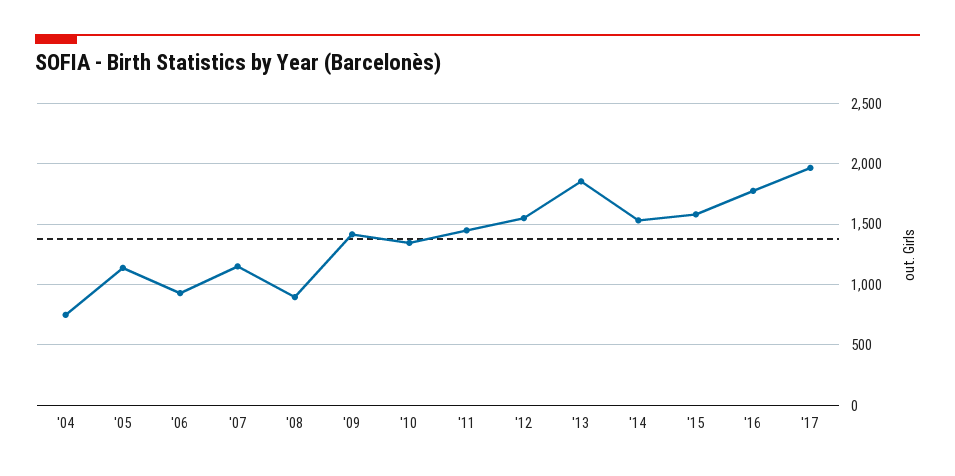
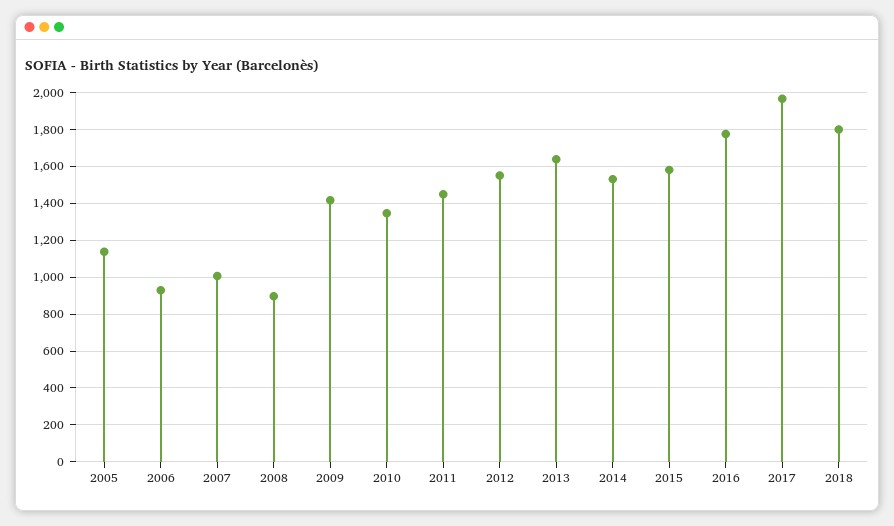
'04: 750 -> none
'07: 1150 -> 1000
'13: 1850 -> 1650
2018: none -> 1800

